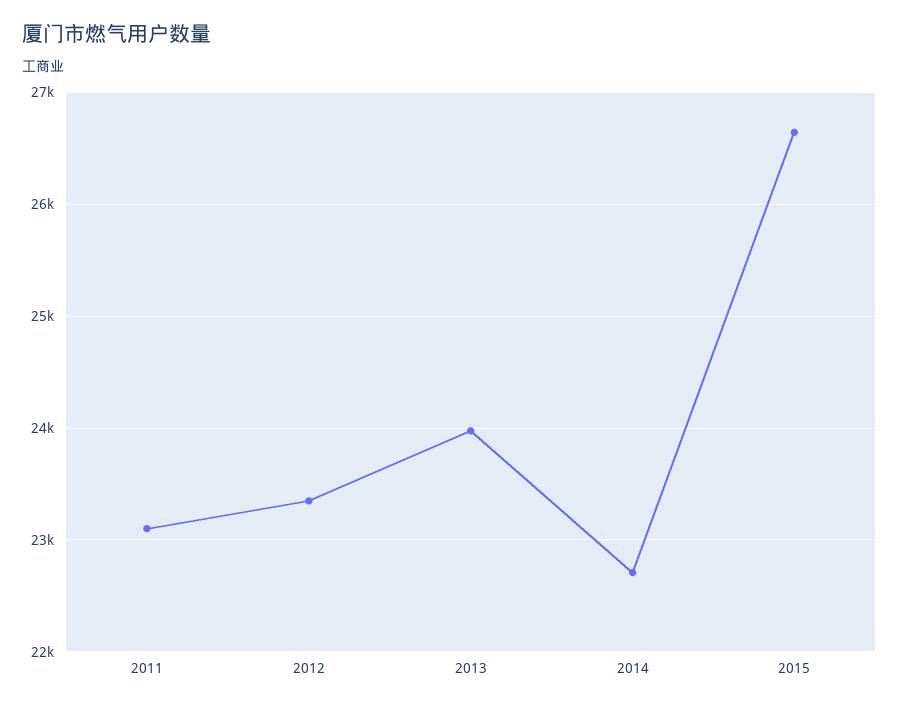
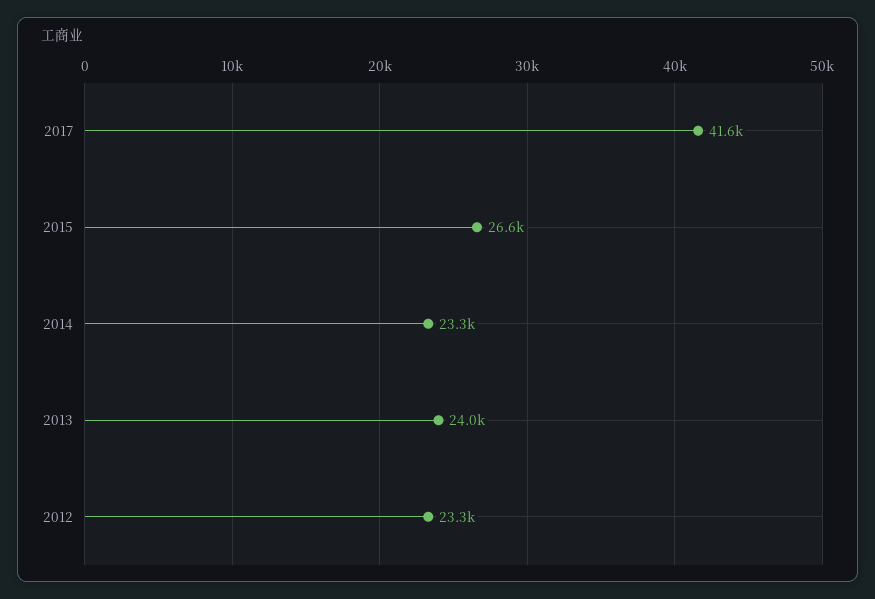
2011: 23100 -> none
2014: 22700 -> 23300
2017: none -> 41600

